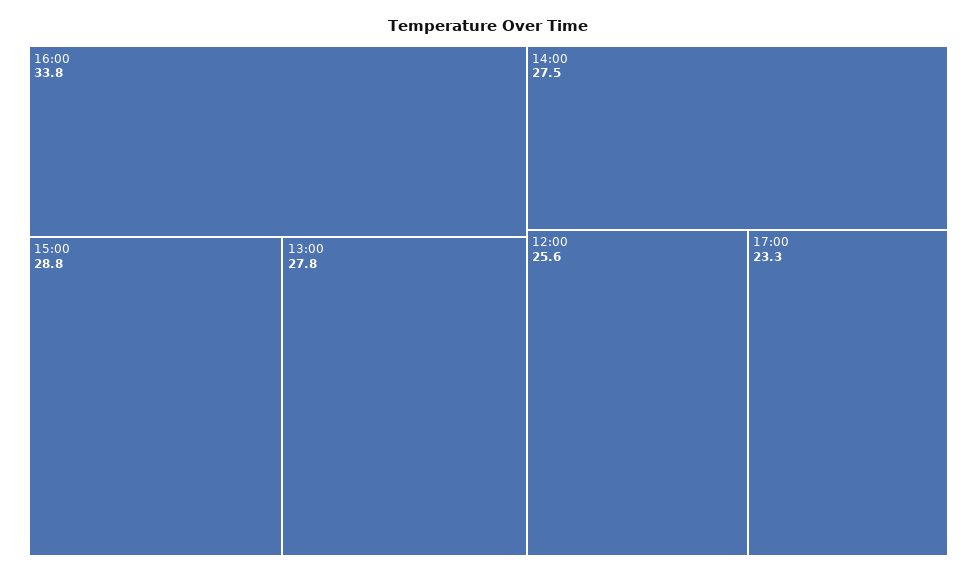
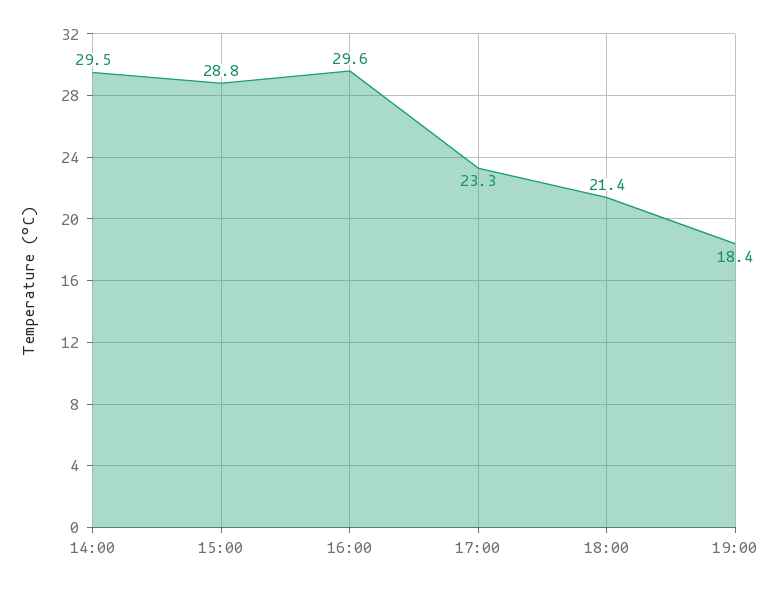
16:00: 33.8 -> 29.6
13:00: 27.8 -> none
14:00: 27.5 -> 29.5
12:00: 25.6 -> none
18:00: none -> 21.4
19:00: none -> 18.4

